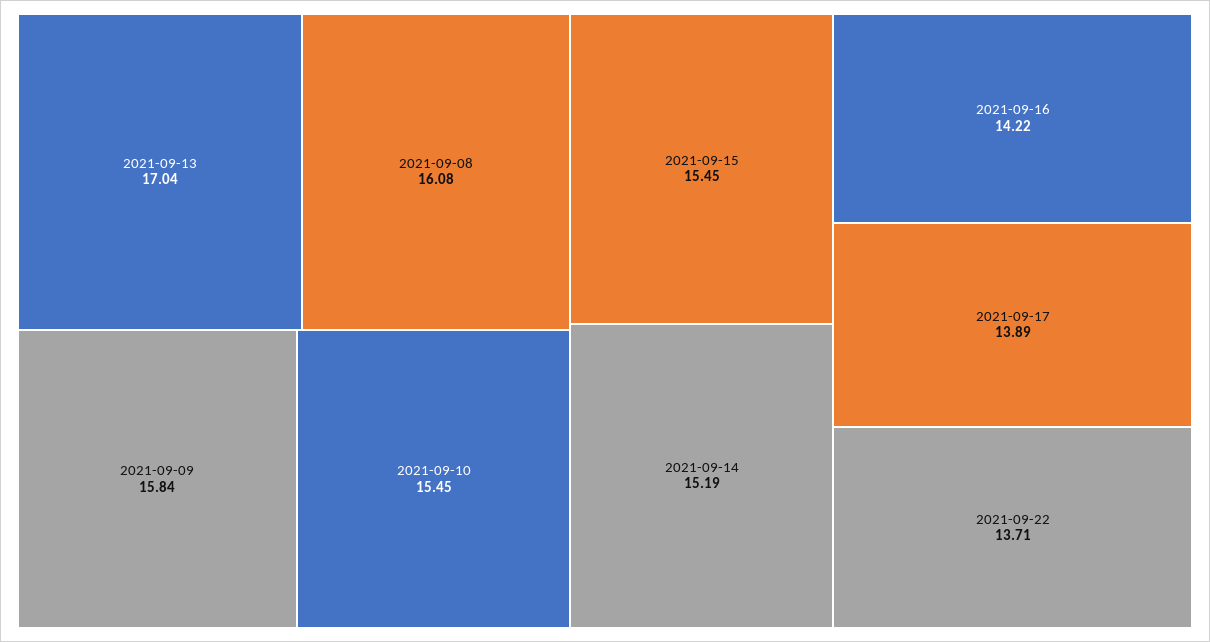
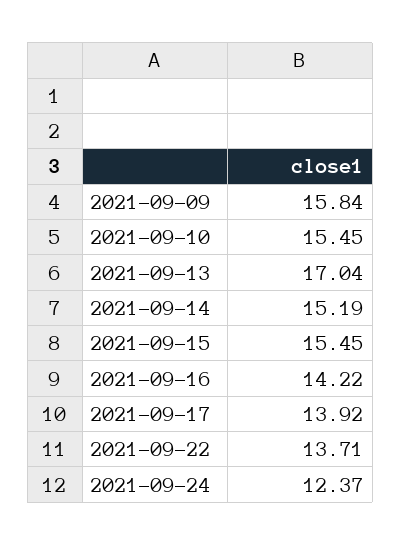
2021-09-08: 16.08 -> none
2021-09-17: 13.89 -> 13.92
2021-09-24: none -> 12.37

